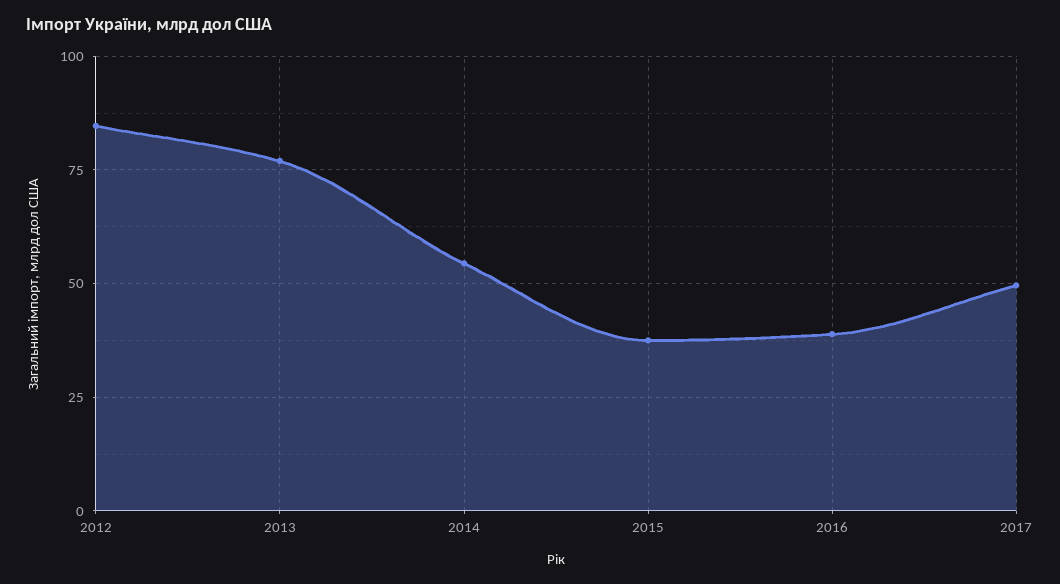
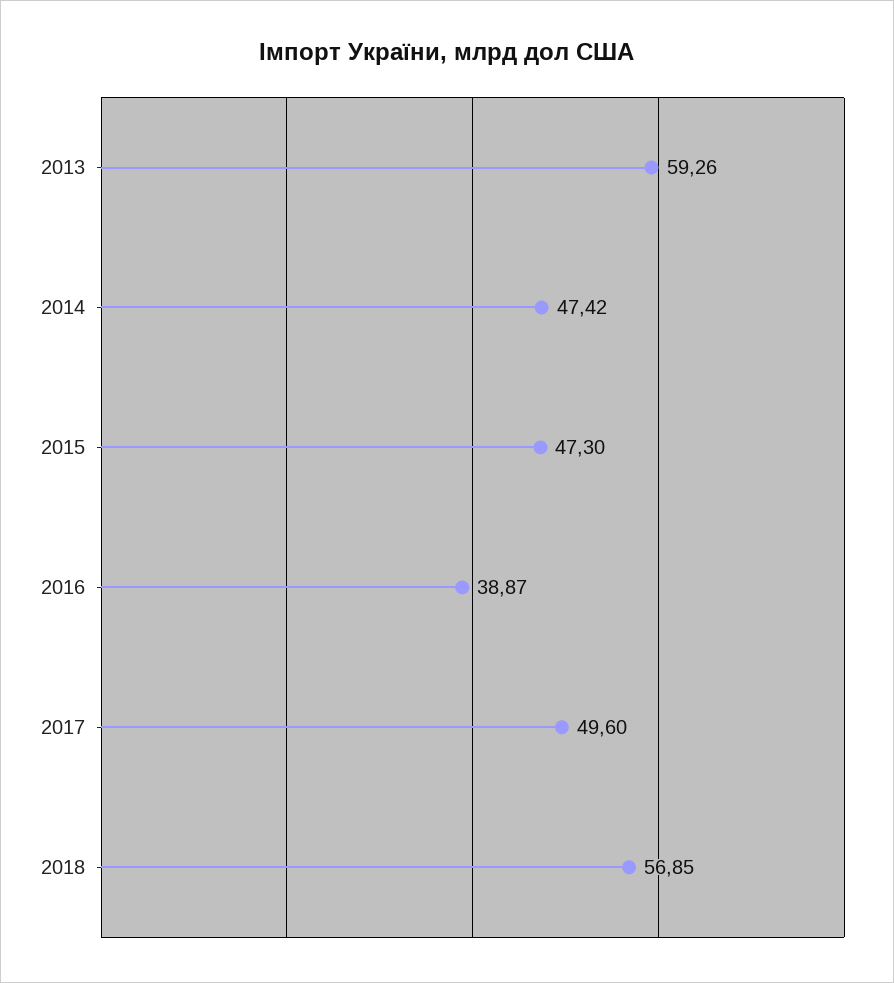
2012: 85 -> none
2013: 77.5 -> 59.26
2014: 55 -> 47.42
2015: 37.5 -> 47.3
2018: none -> 56.85

